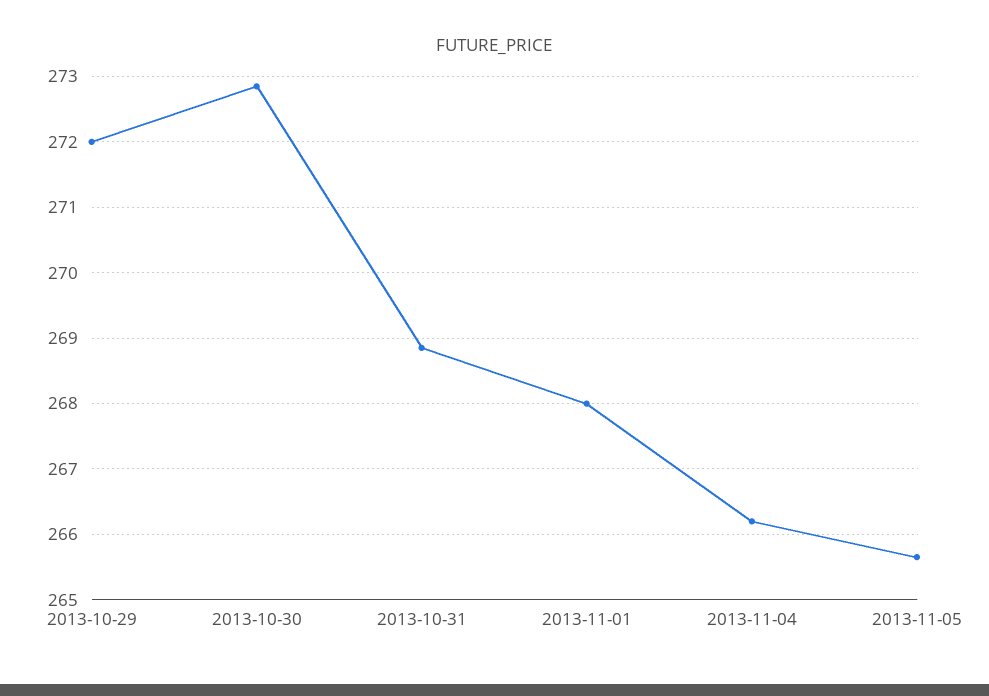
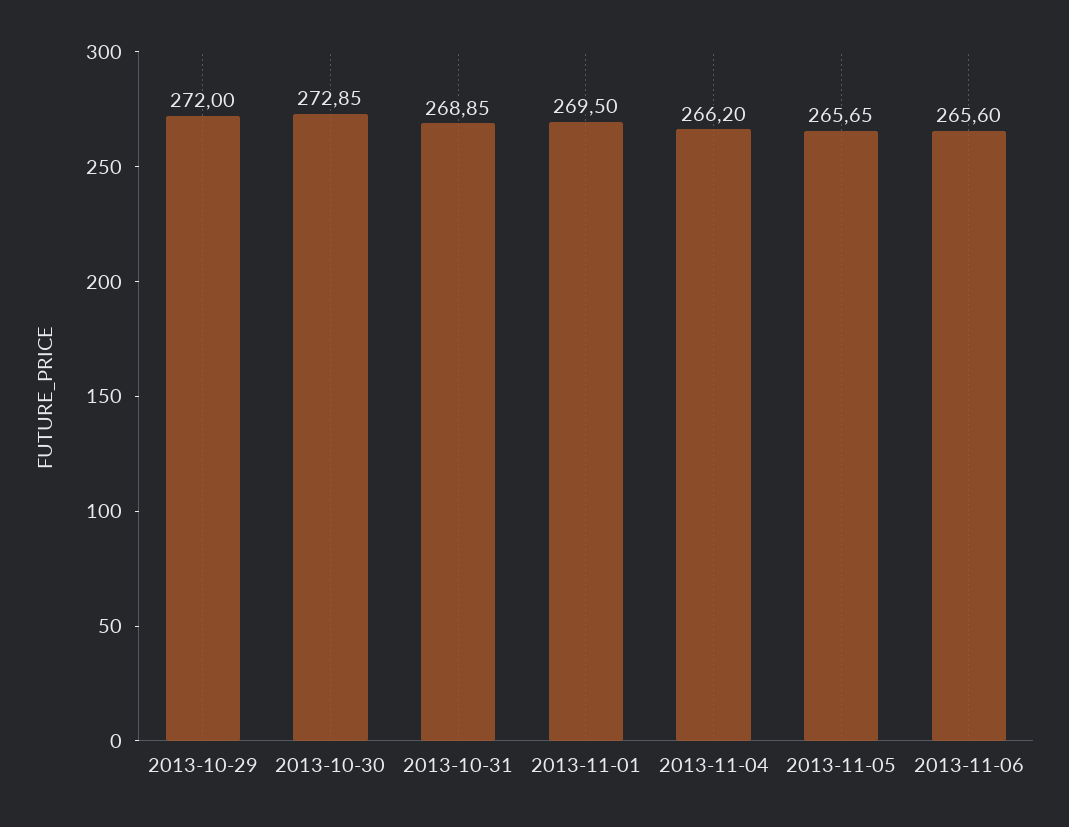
2013-11-01: 268 -> 269.5
2013-11-06: none -> 265.6

